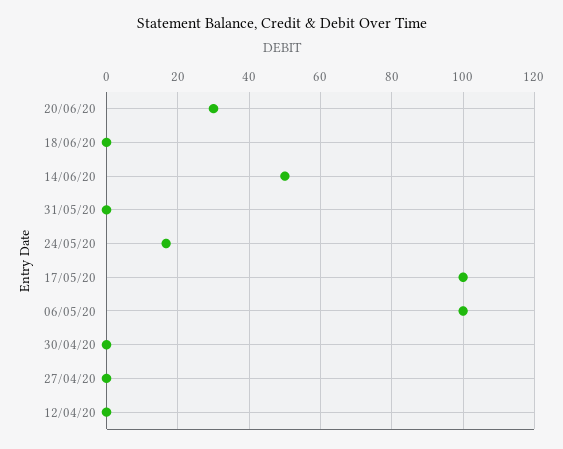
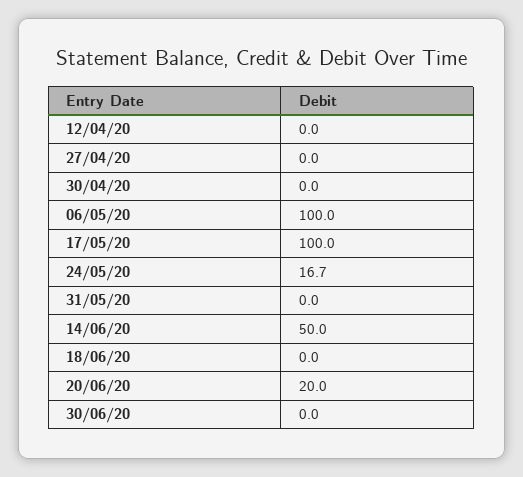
20/06/20: 30 -> 20
30/06/20: none -> 0

